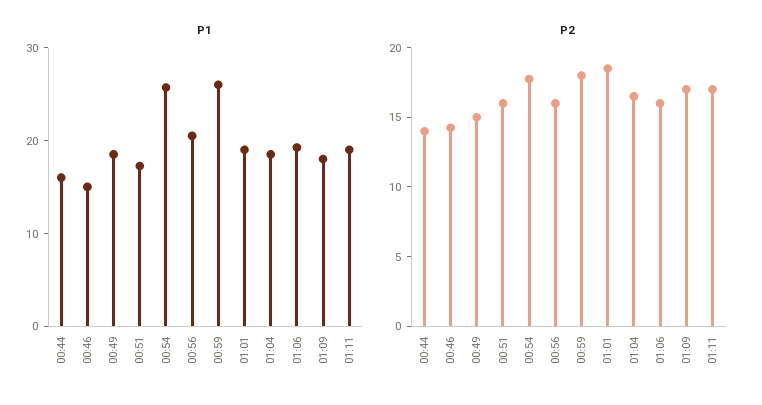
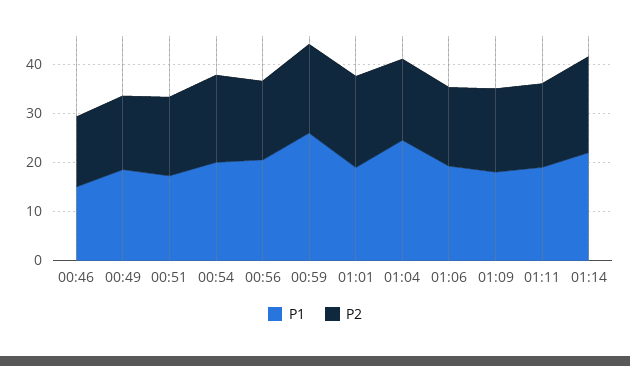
P1, 00:44: 16 -> none
P1, 00:54: 26 -> 20
P1, 01:04: 18 -> 24
P2, 00:44: 14 -> none
P1, 01:14: none -> 22
P2, 01:14: none -> 20

